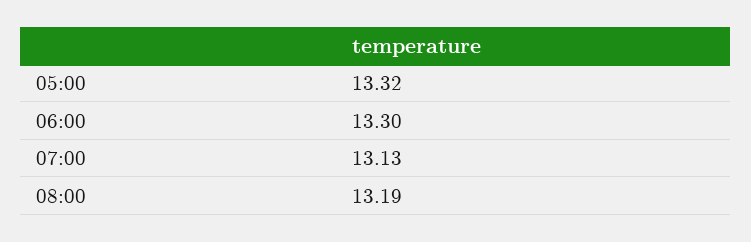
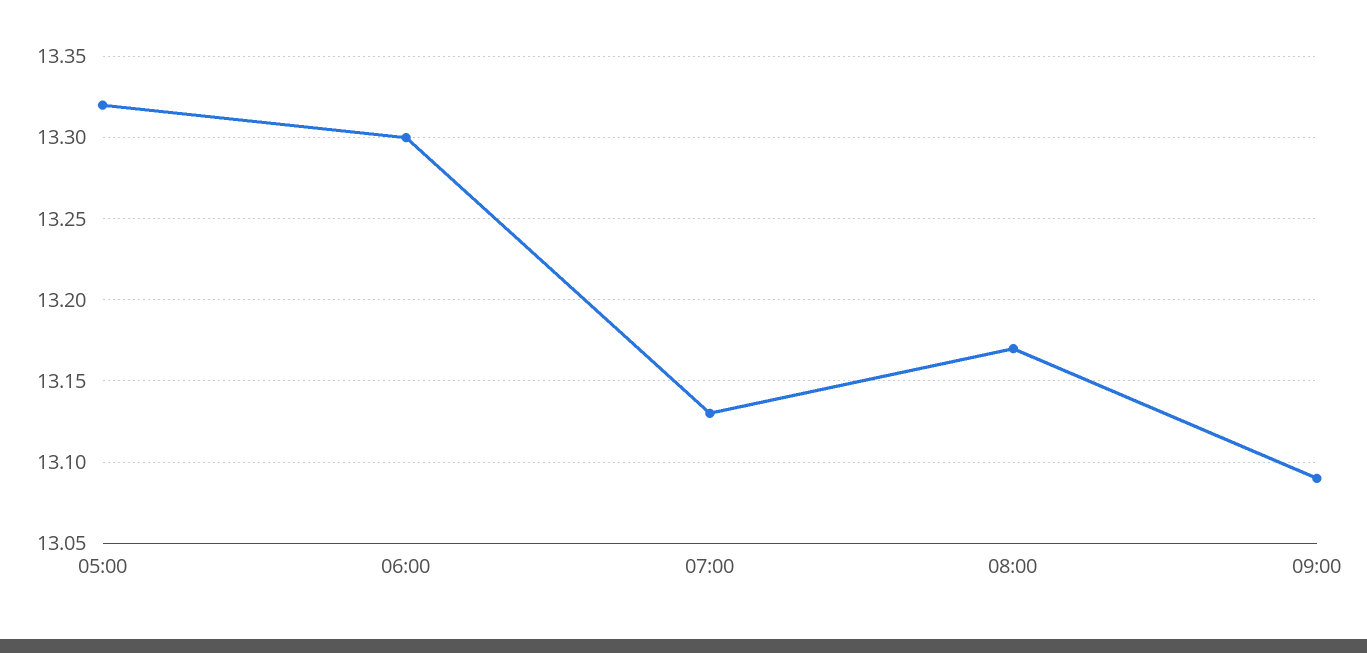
08:00: 13.19 -> 13.17
09:00: none -> 13.09

